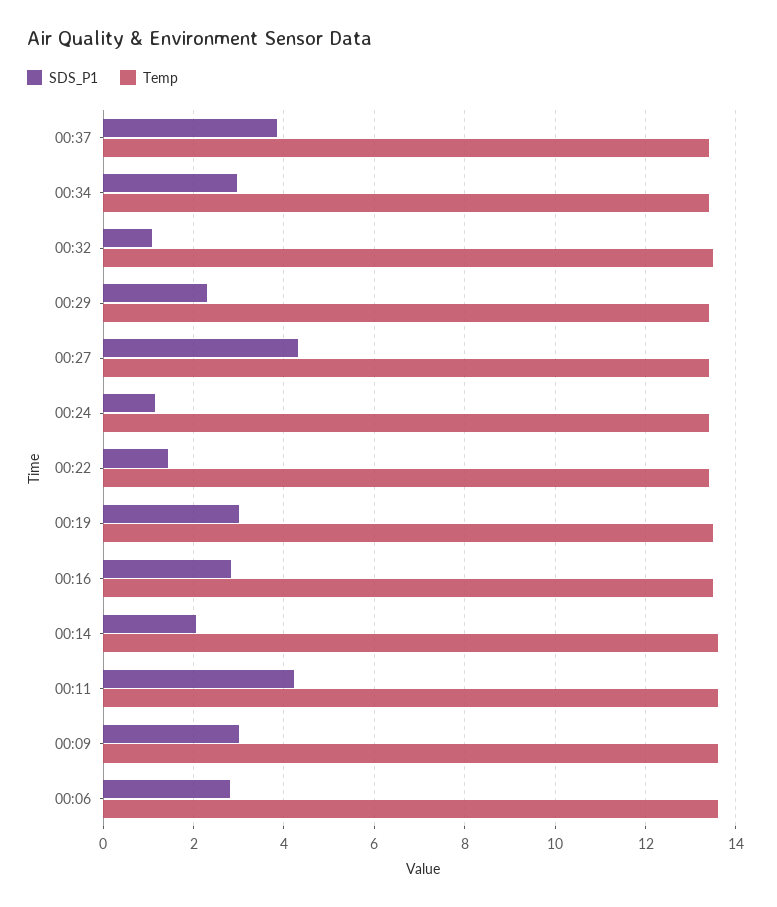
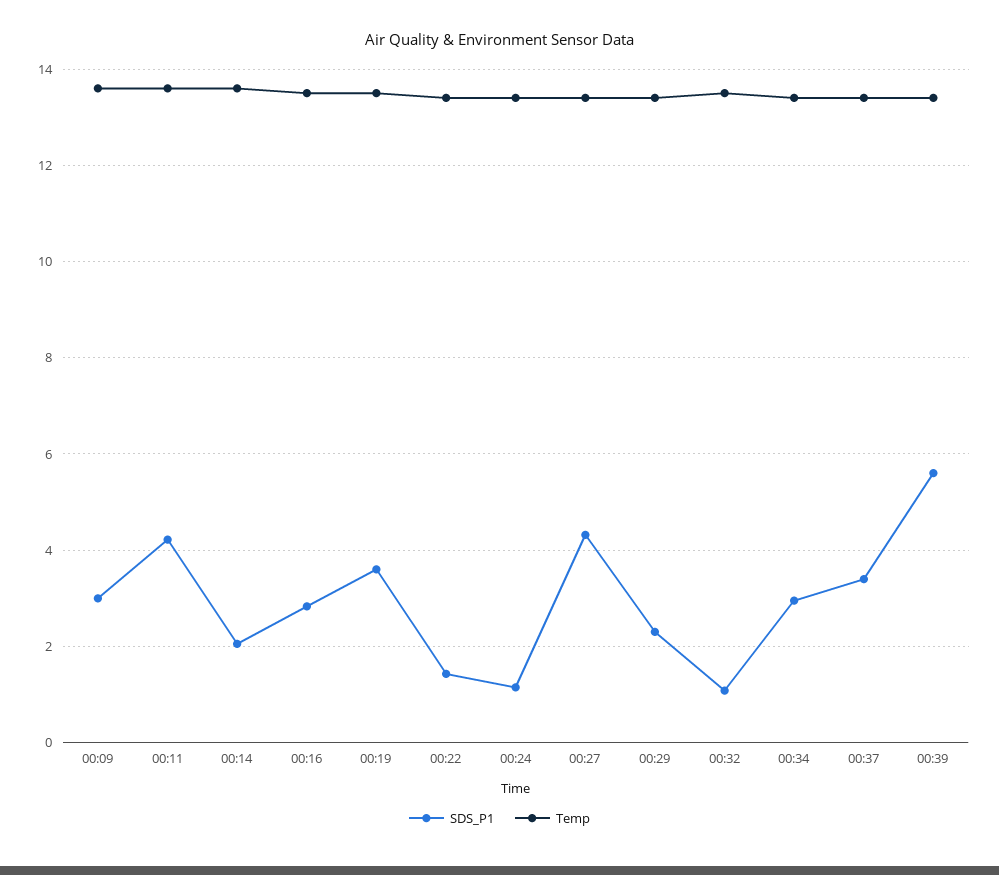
SDS_P1, 00:37: 3.8 -> 3.4
SDS_P1, 00:19: 3 -> 3.6
SDS_P1, 00:06: 2.8 -> none
Temp, 00:06: 13.6 -> none
SDS_P1, 00:39: none -> 5.6
Temp, 00:39: none -> 13.4

